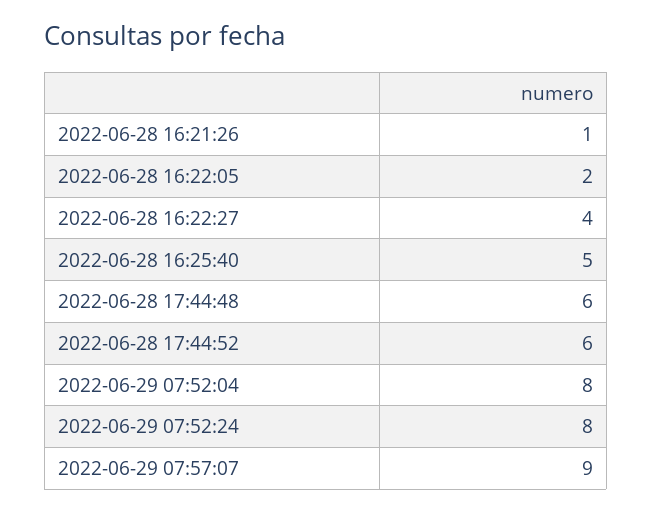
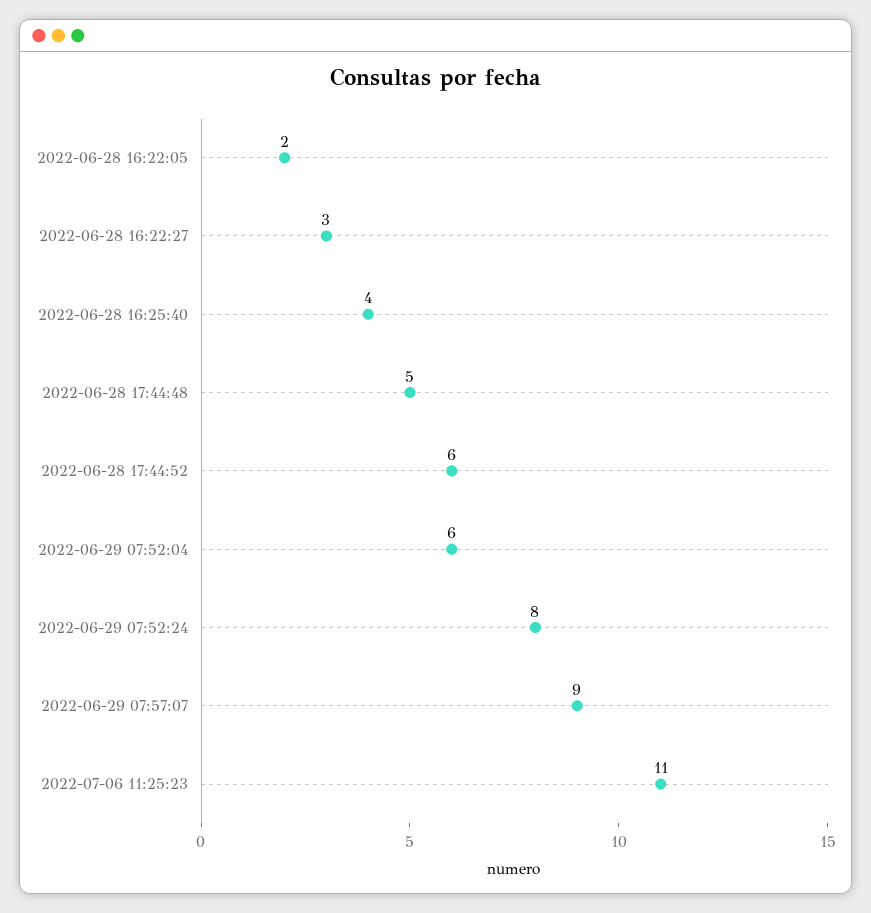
2022-06-28 16:21:26: 1 -> none
2022-06-28 16:22:27: 4 -> 3
2022-06-28 16:25:40: 5 -> 4
2022-06-28 17:44:48: 6 -> 5
2022-06-29 07:52:04: 8 -> 6
2022-07-06 11:25:23: none -> 11

